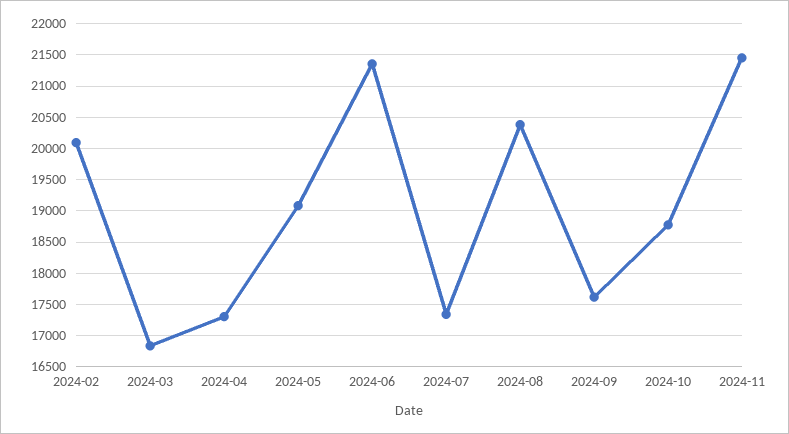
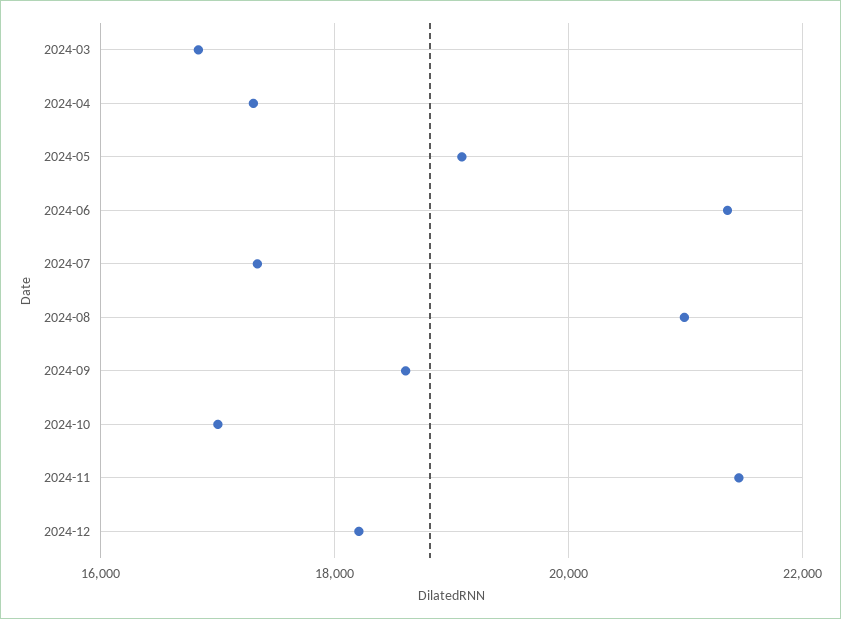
2024-02: 20100 -> none
2024-08: 20400 -> 21000
2024-09: 17600 -> 18600
2024-10: 18800 -> 17000
2024-12: none -> 18200

